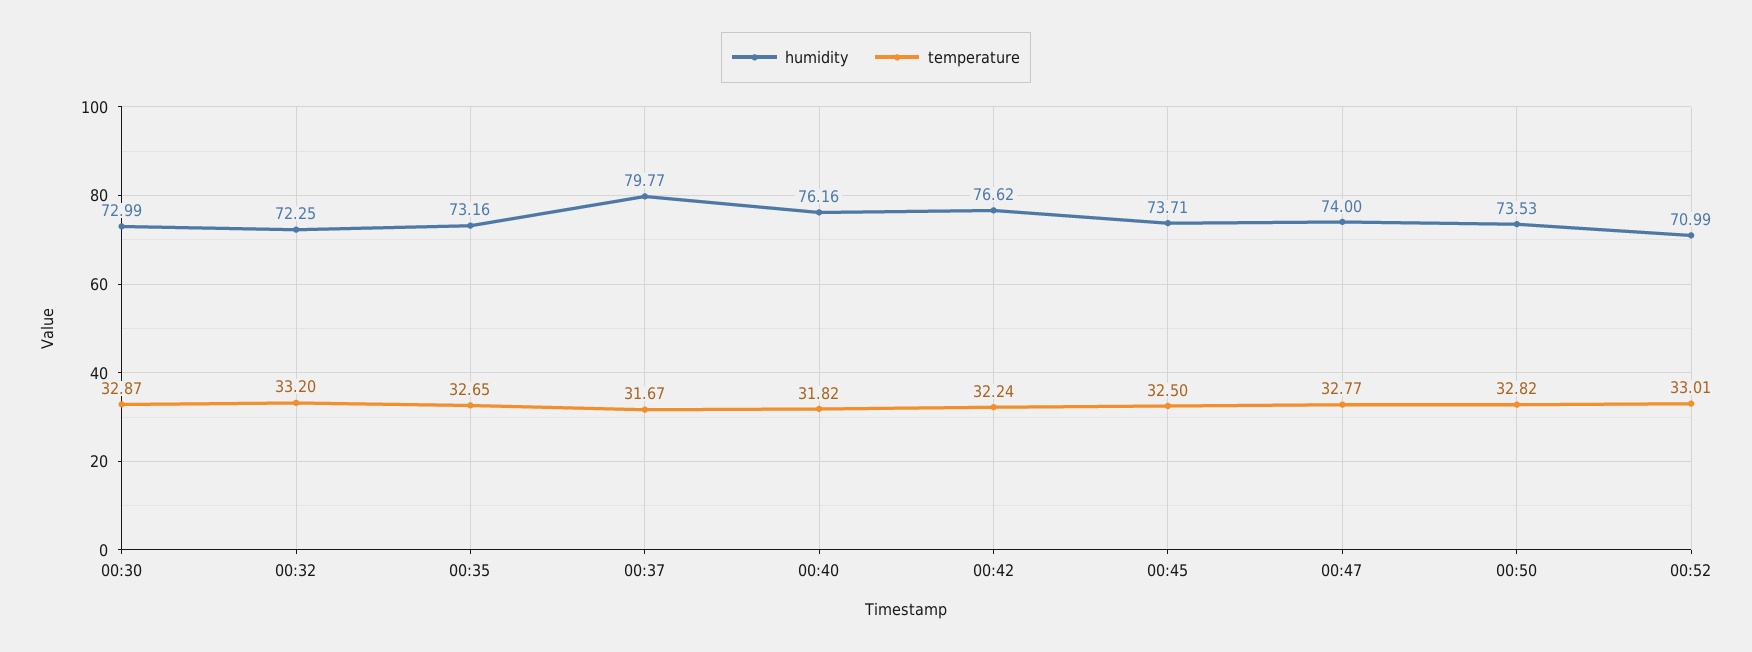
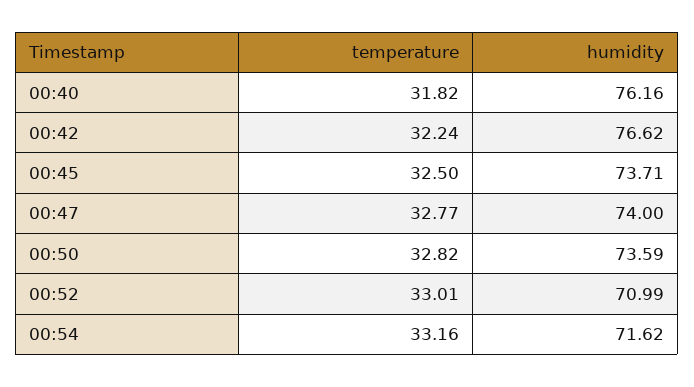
humidity, 00:30: 72.99 -> none
temperature, 00:30: 32.87 -> none
humidity, 00:32: 72.25 -> none
temperature, 00:32: 33.2 -> none
humidity, 00:35: 73.16 -> none
temperature, 00:35: 32.65 -> none
humidity, 00:37: 79.77 -> none
temperature, 00:37: 31.67 -> none
humidity, 00:50: 73.53 -> 73.59
temperature, 00:54: none -> 33.16
humidity, 00:54: none -> 71.62

